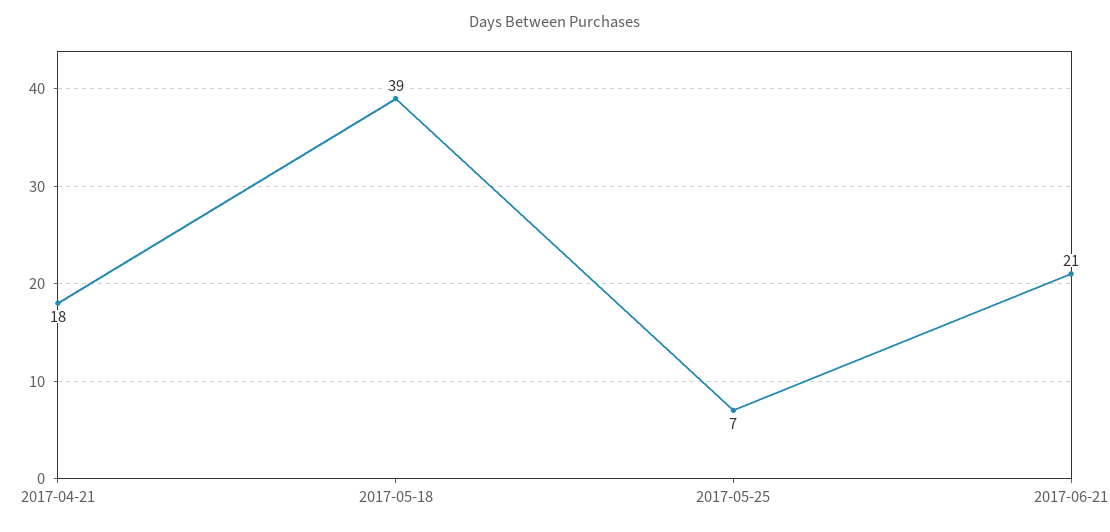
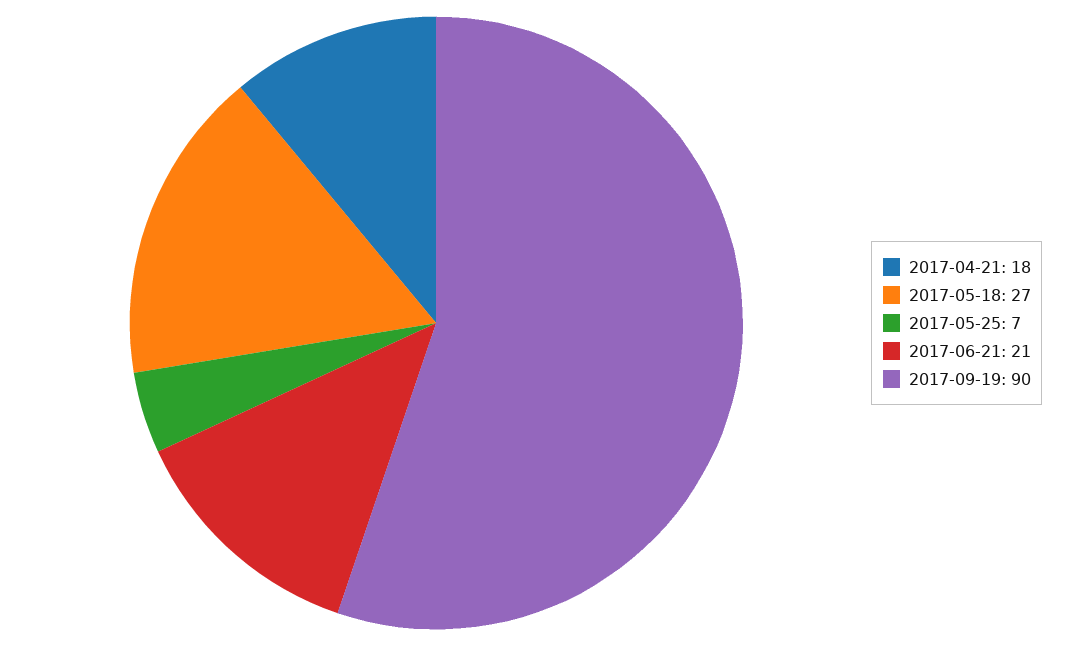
2017-05-18: 39 -> 27
2017-09-19: none -> 90

